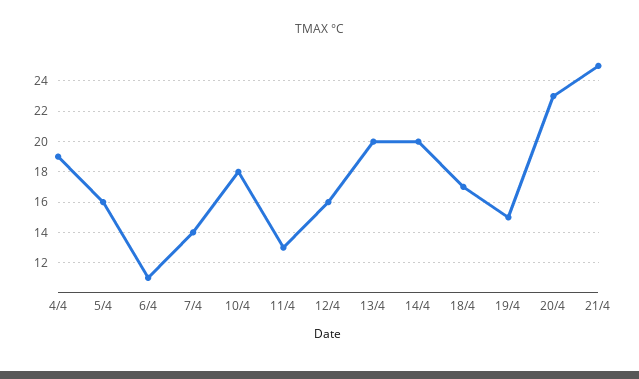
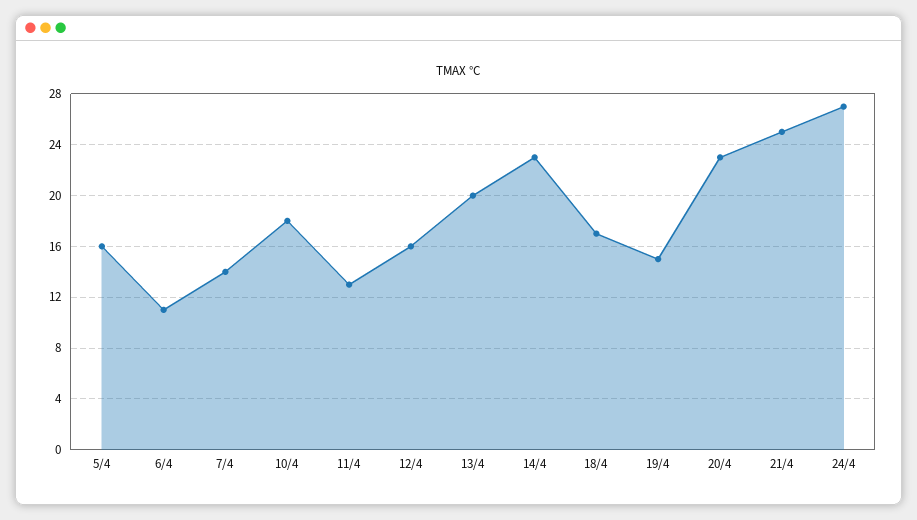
4/4: 19 -> none
14/4: 20 -> 23
24/4: none -> 27

